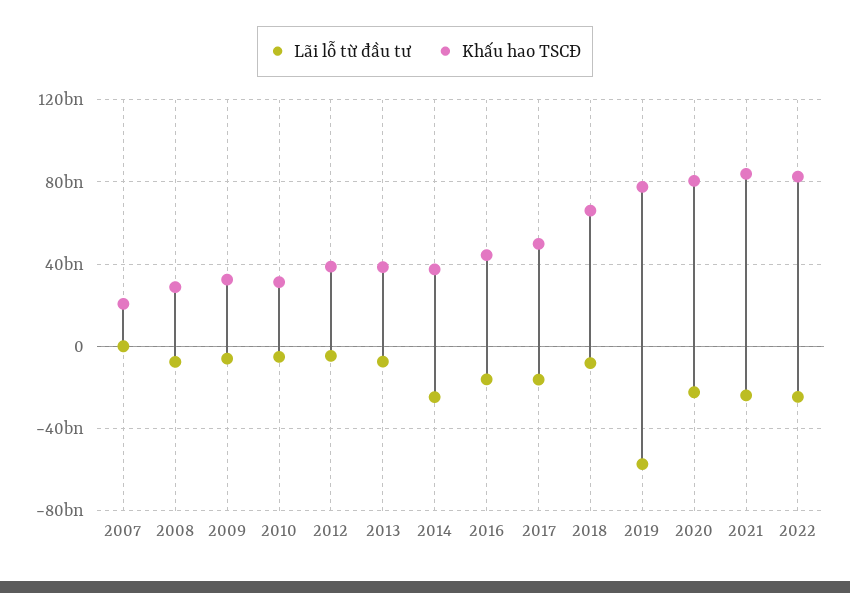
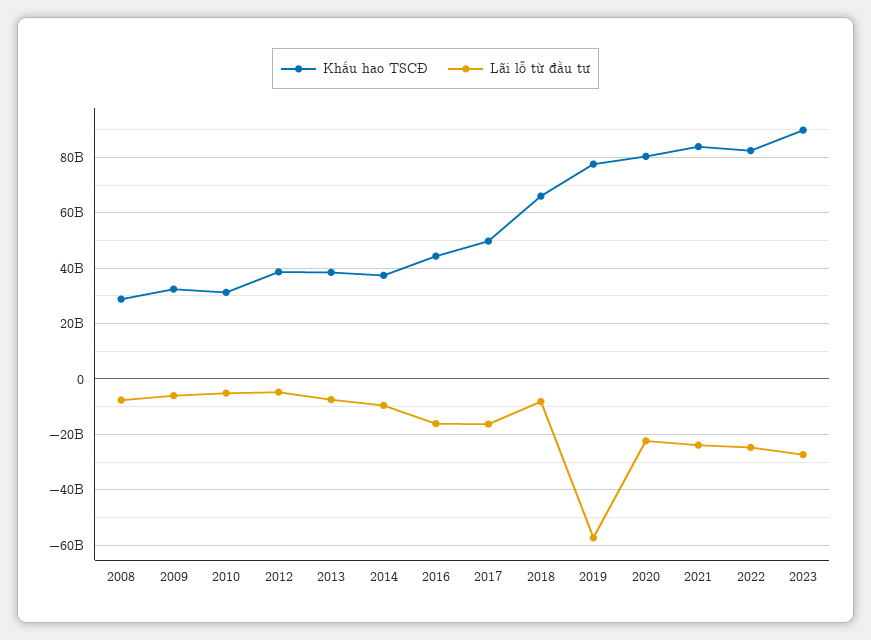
Lãi lỗ từ đầu tư, 2007: 0 -> none
Khấu hao TSCĐ, 2007: 20000000000 -> none
Lãi lỗ từ đầu tư, 2014: -25000000000 -> -10000000000
Khấu hao TSCĐ, 2023: none -> 90000000000
Lãi lỗ từ đầu tư, 2023: none -> -27500000000

